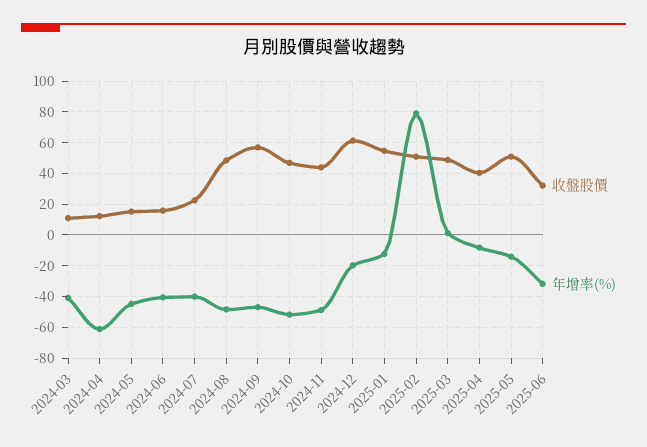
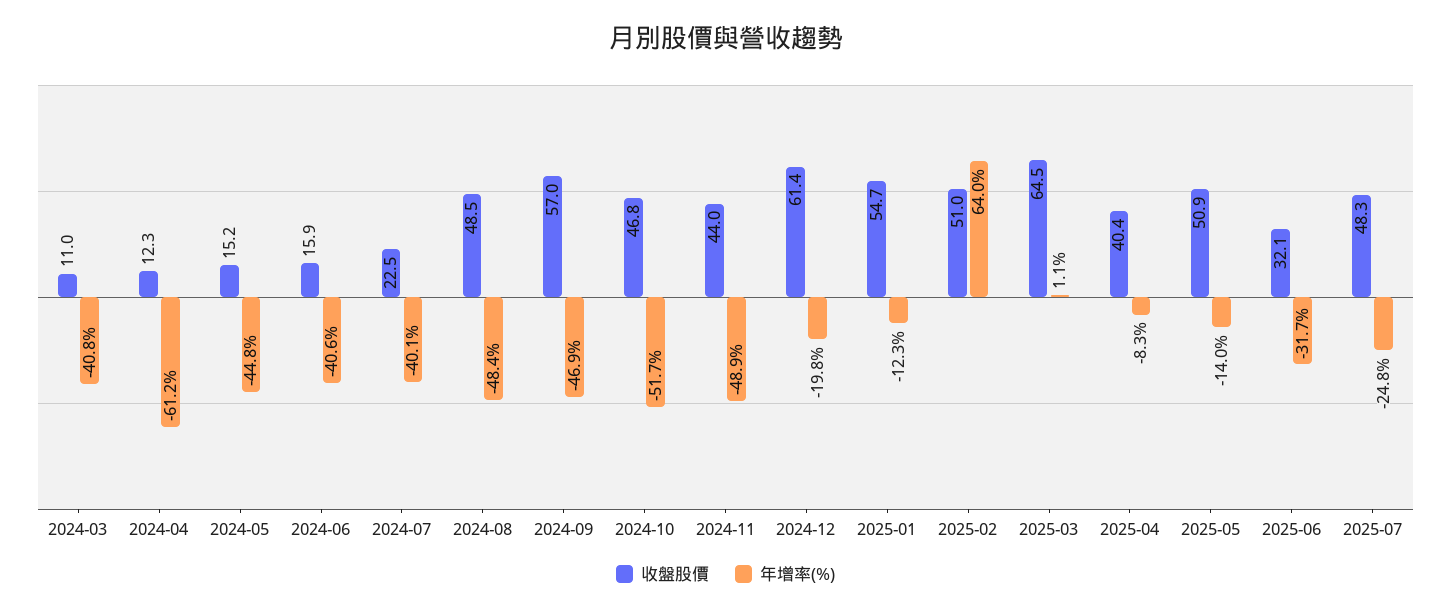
年增率(%), 2025-02: 80 -> 64
收盤股價, 2025-03: 50 -> 64.5
收盤股價, 2025-07: none -> 48.3
年增率(%), 2025-07: none -> -24.8

